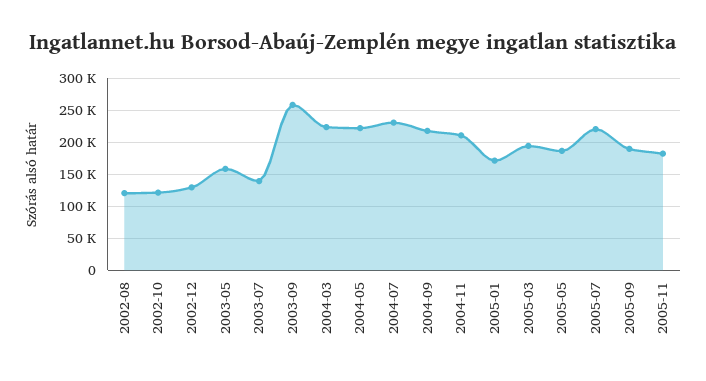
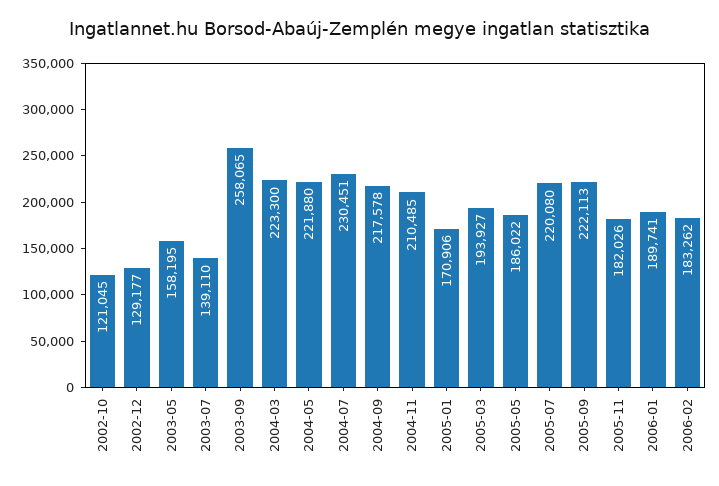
2002-08: 120000 -> none
2005-09: 190000 -> 222113
2006-01: none -> 189741
2006-02: none -> 183262

